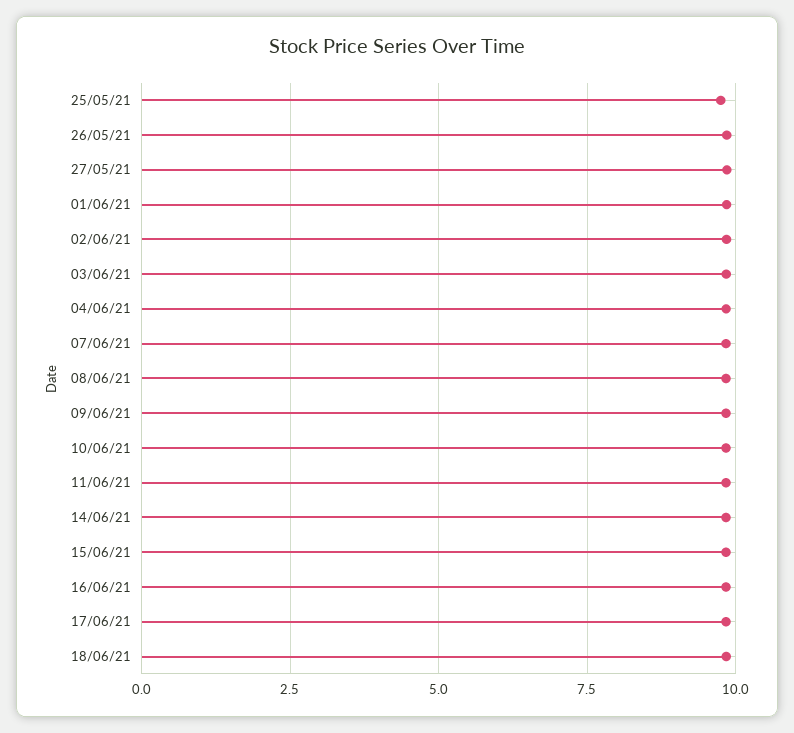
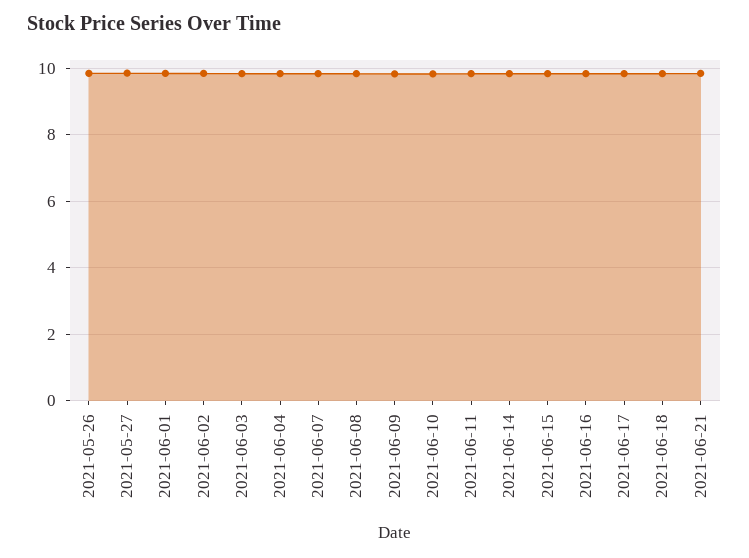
25/05/21: 9.75 -> none
2021-06-21: none -> 9.8

